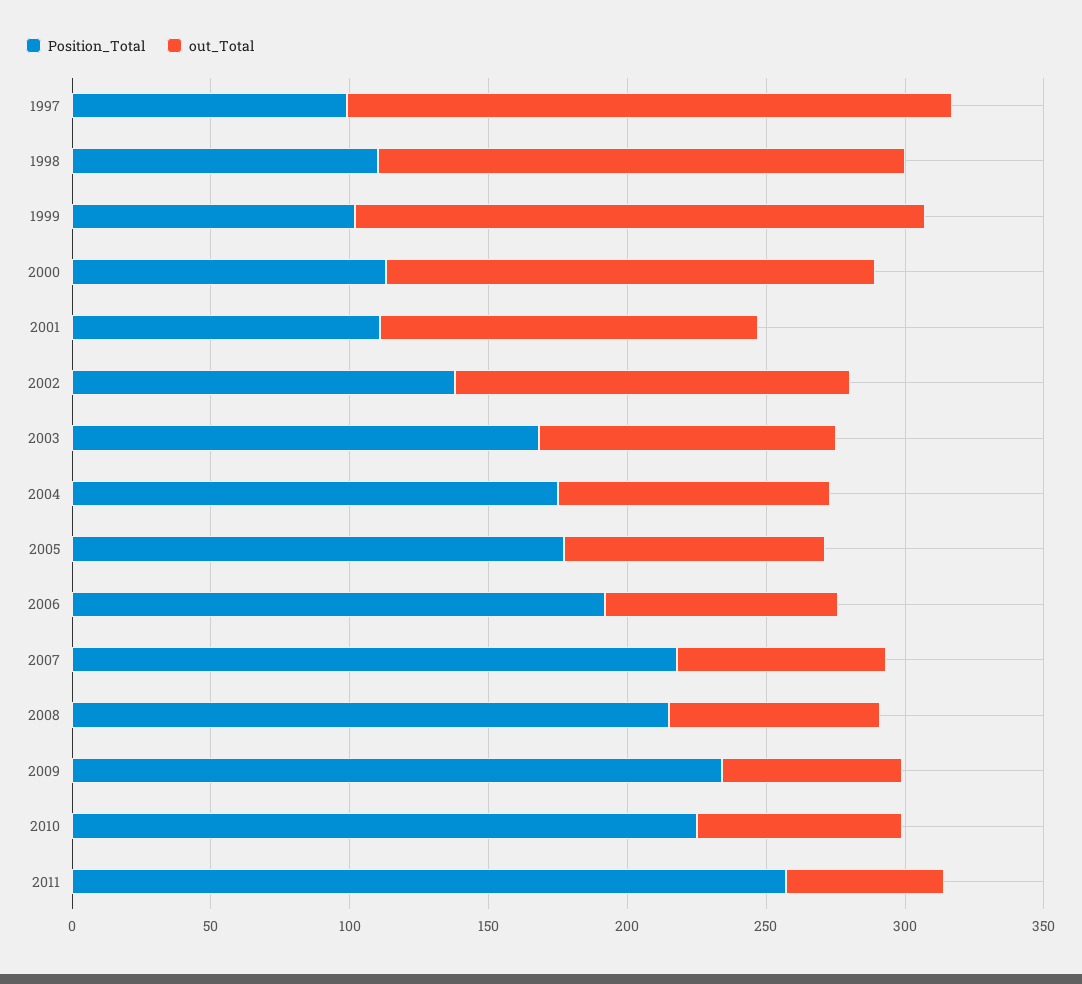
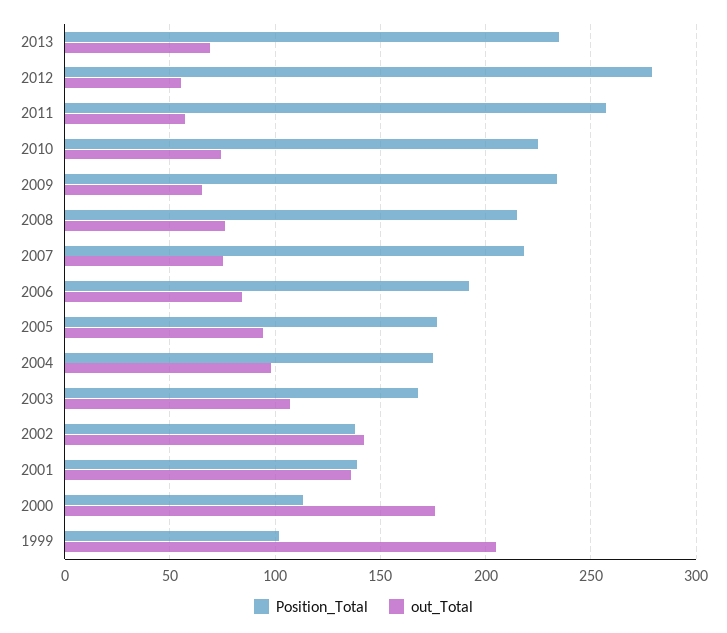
Position_Total, 1997: 100 -> none
out_Total, 1997: 220 -> none
Position_Total, 1998: 110 -> none
out_Total, 1998: 190 -> none
Position_Total, 2001: 110 -> 140
Position_Total, 2013: none -> 235
out_Total, 2013: none -> 70
Position_Total, 2012: none -> 280
out_Total, 2012: none -> 55

